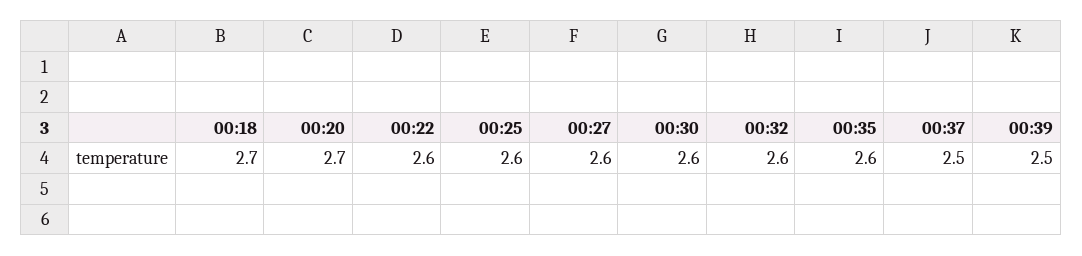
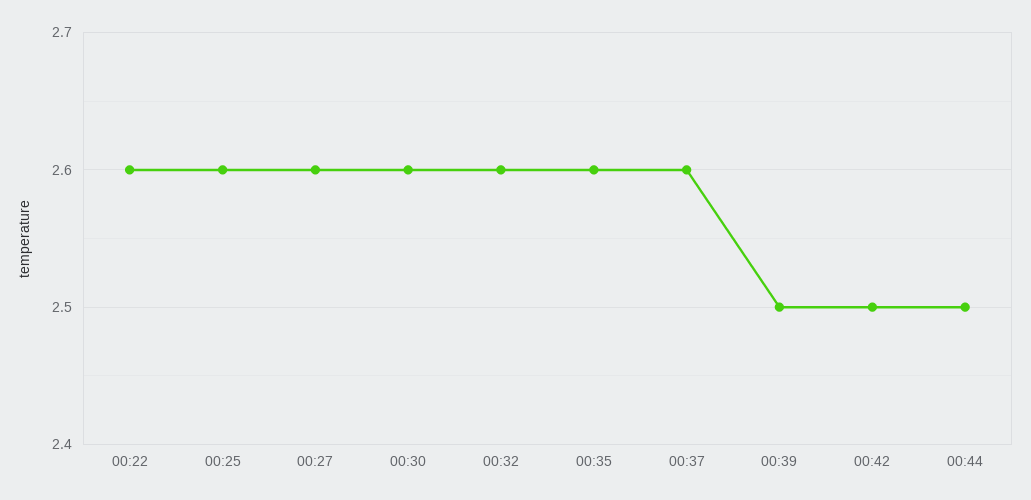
00:18: 2.7 -> none
00:20: 2.7 -> none
00:37: 2.5 -> 2.6
00:42: none -> 2.5
00:44: none -> 2.5

